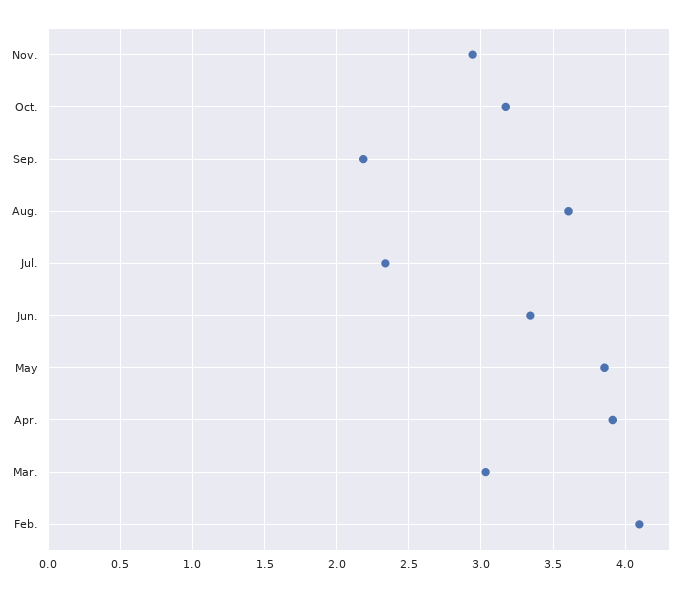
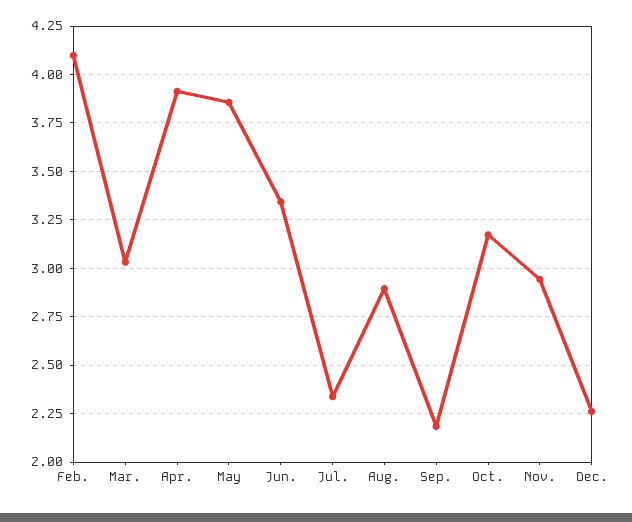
Aug.: 3.6 -> 2.9
Dec.: none -> 2.25

